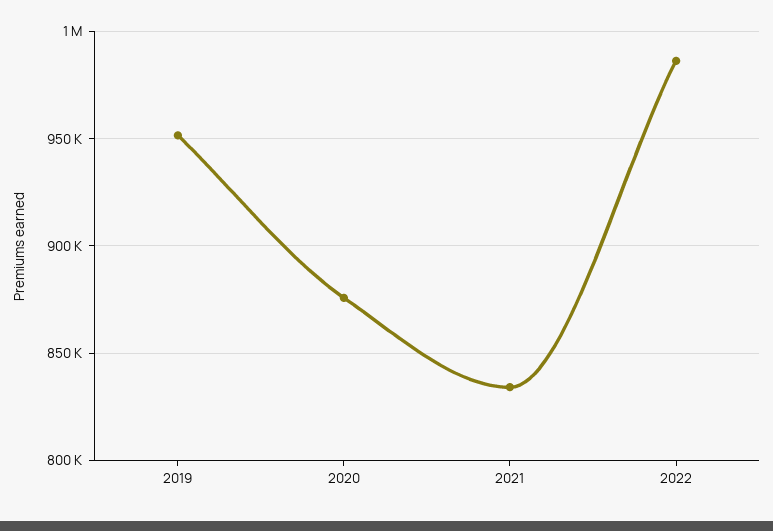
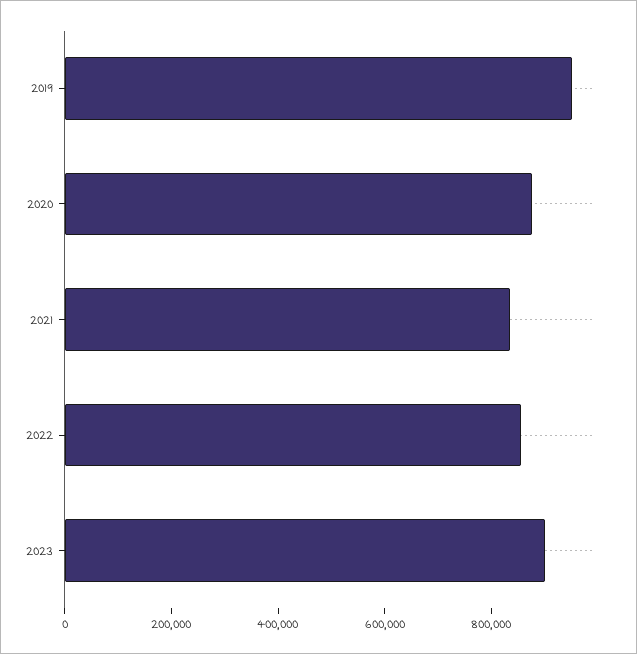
2022: 985000 -> 850000
2023: none -> 900000

